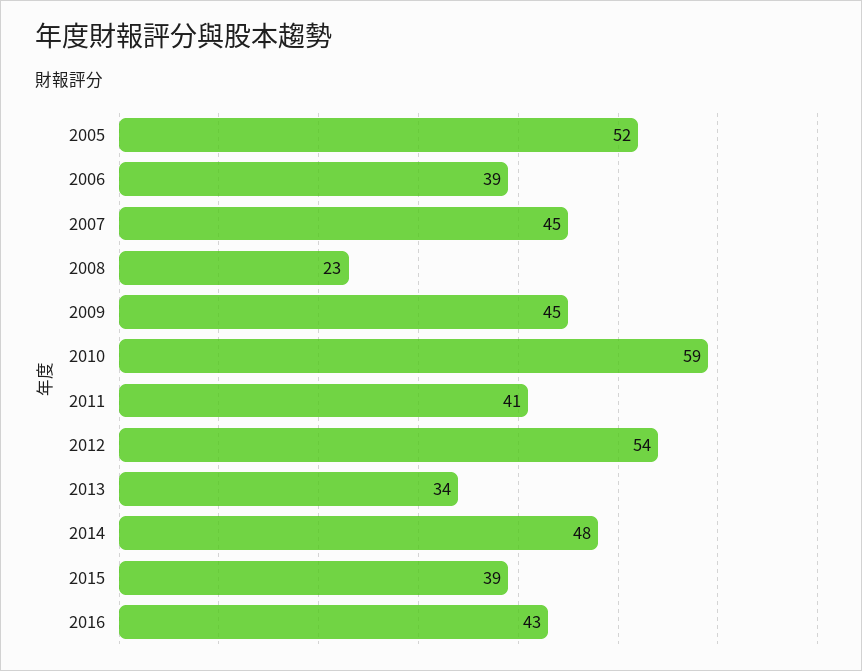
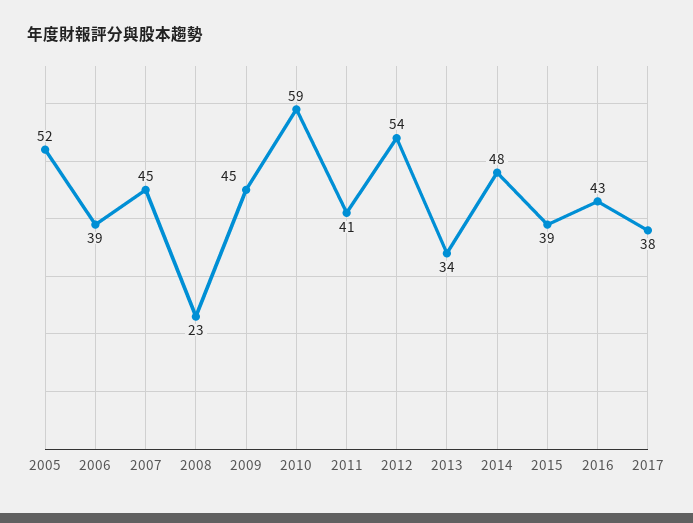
2017: none -> 38

